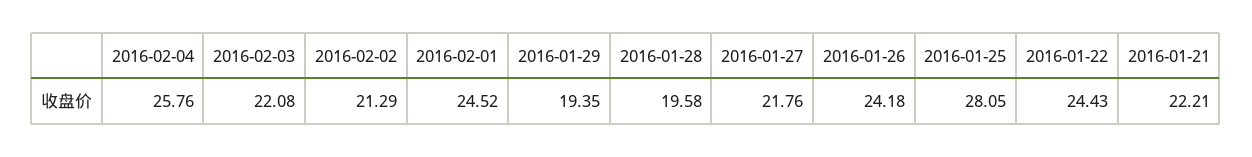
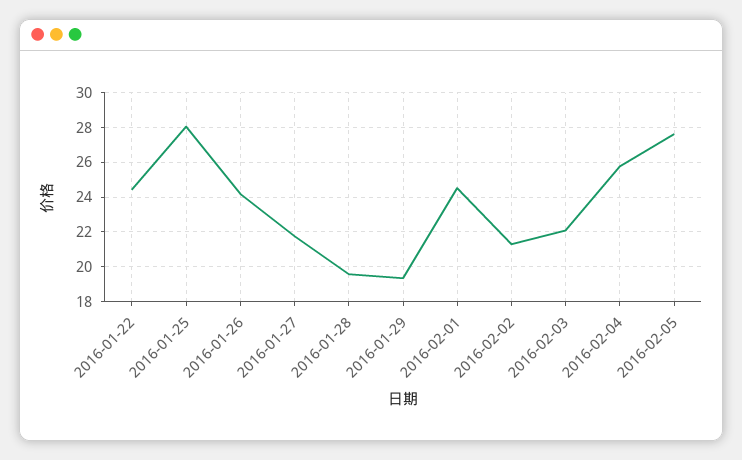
2016-01-21: 22.21 -> none
2016-02-05: none -> 27.5

